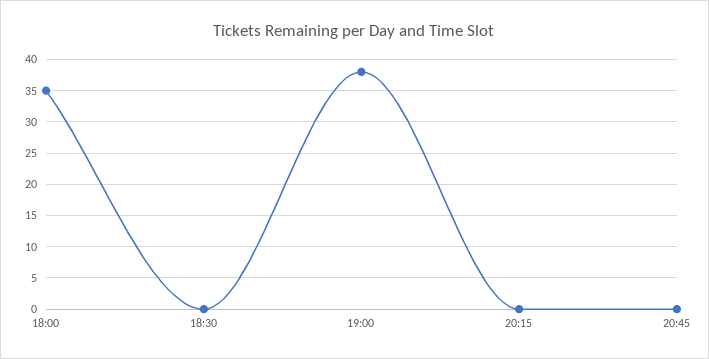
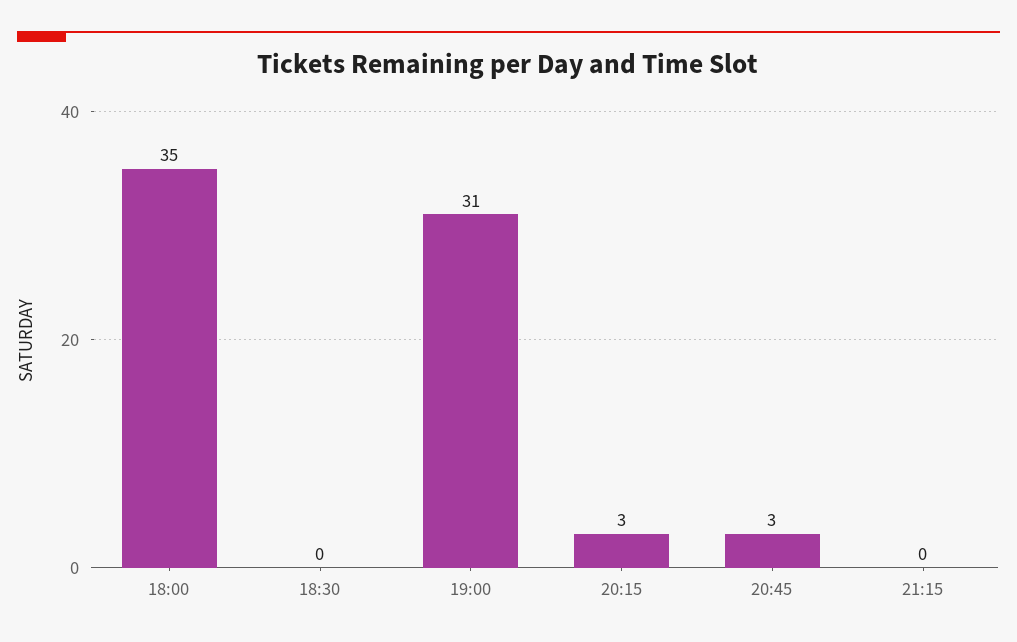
19:00: 38 -> 31
20:15: 0 -> 3
20:45: 0 -> 3
21:15: none -> 0

